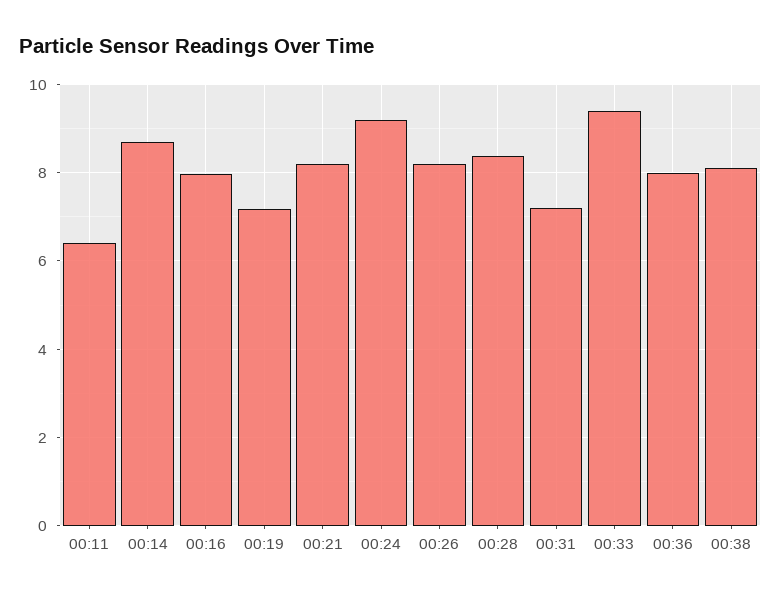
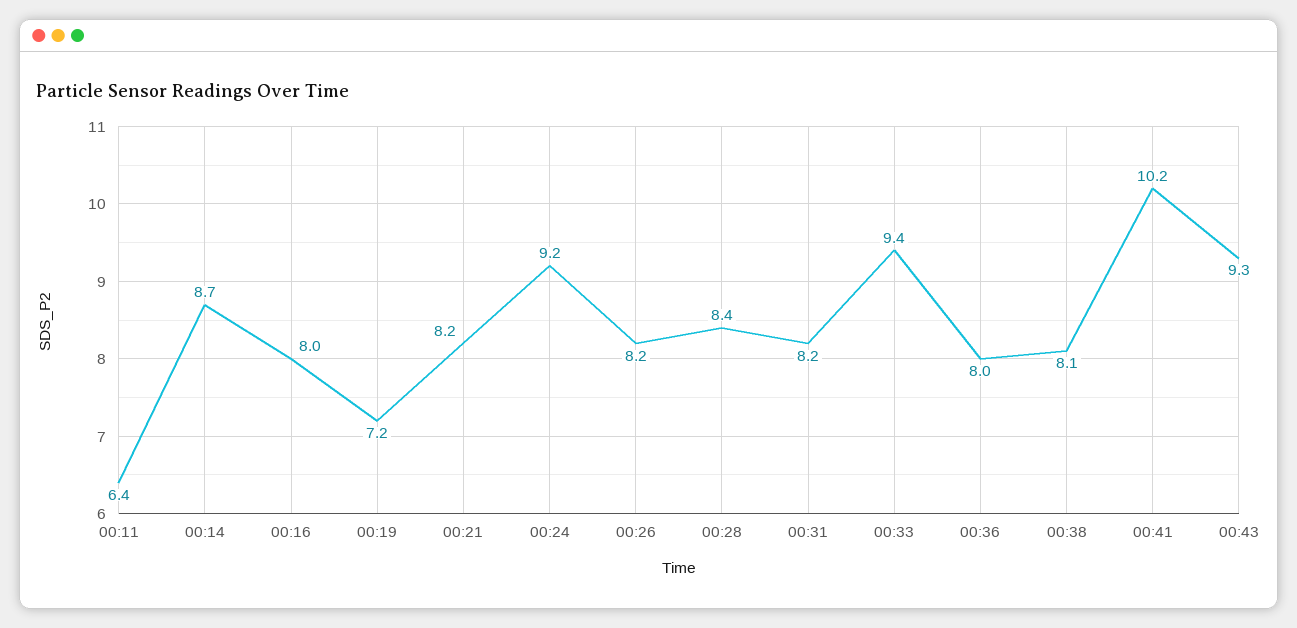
00:31: 7.2 -> 8.2
00:41: none -> 10.2
00:43: none -> 9.3

